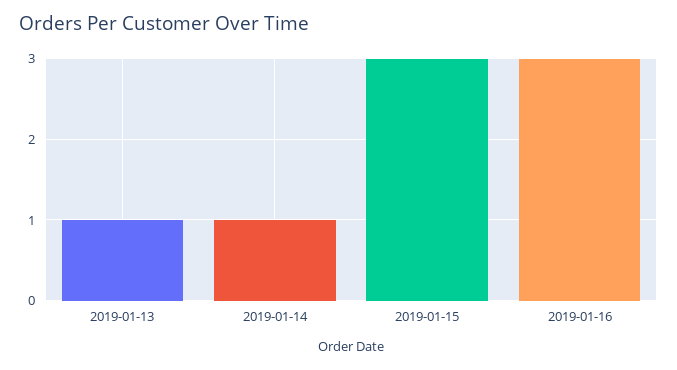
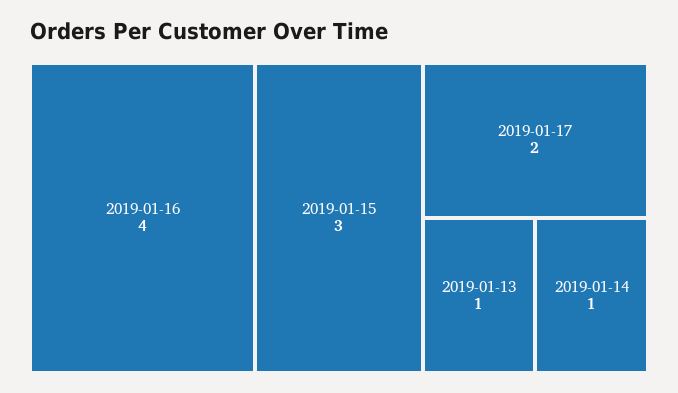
2019-01-16: 3 -> 4
2019-01-17: none -> 2

